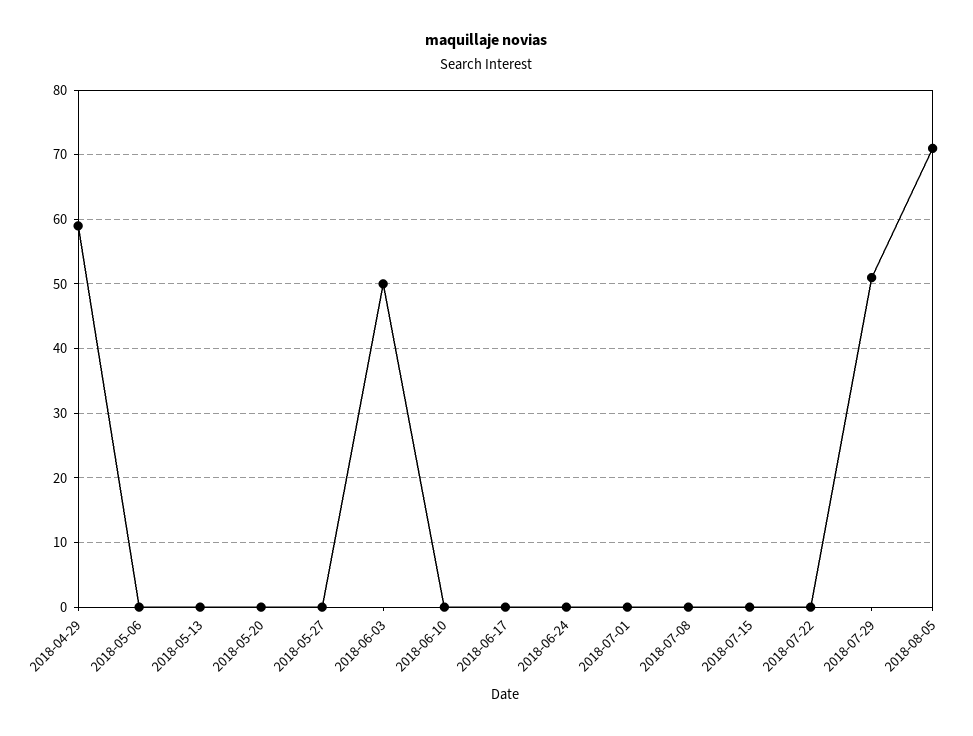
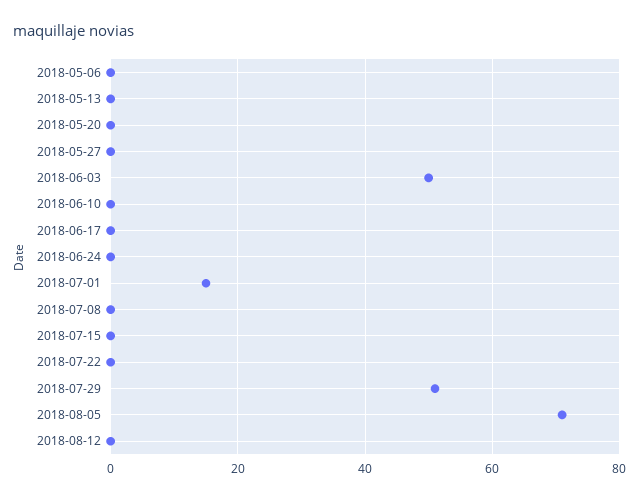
2018-04-29: 59 -> none
2018-07-01: 0 -> 15
2018-08-12: none -> 0

